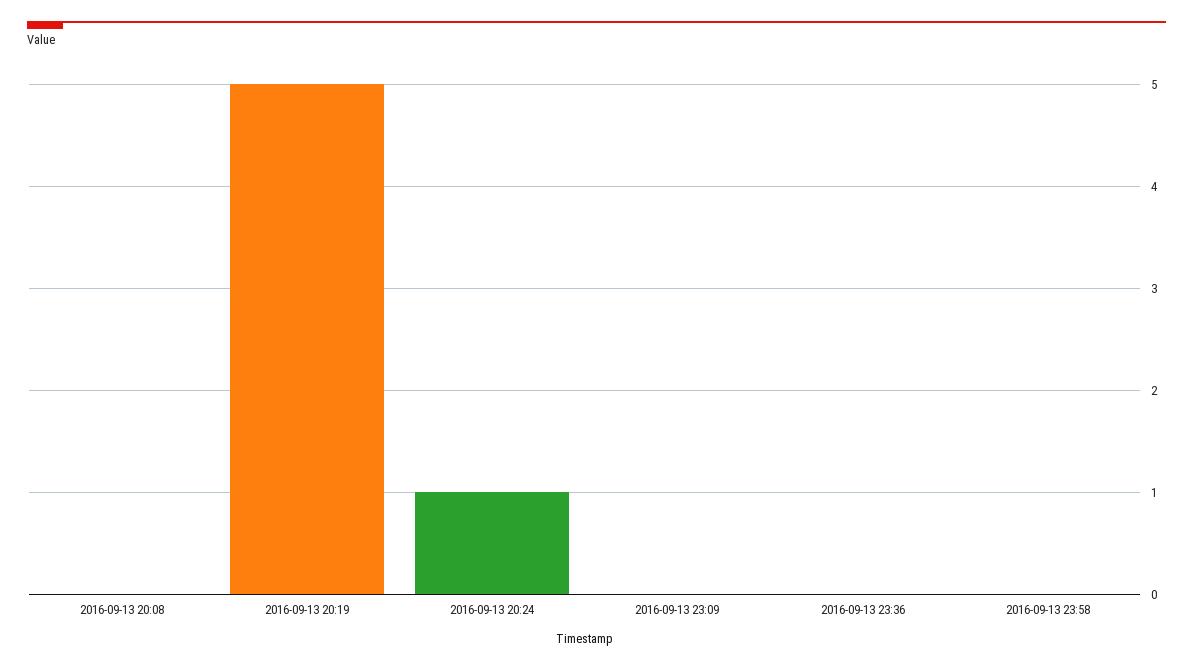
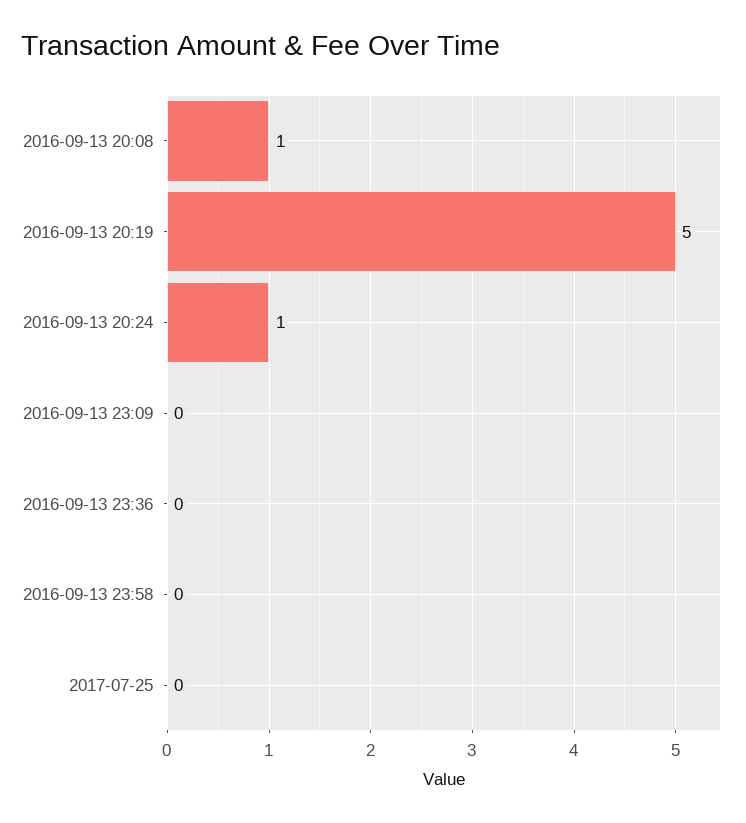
2016-09-13 20:08: 0 -> 1
2017-07-25: none -> 0

